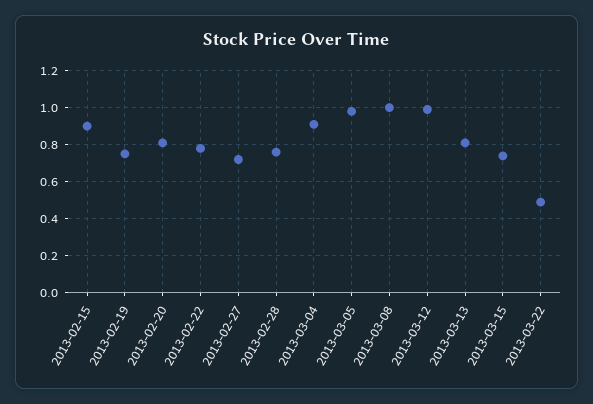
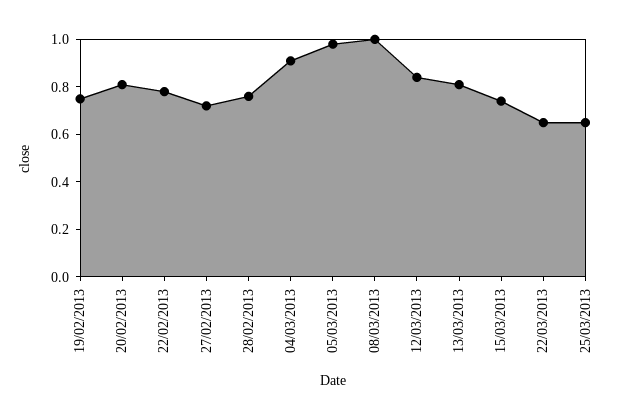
2013-02-15: 0.9 -> none
2013-03-12: 1 -> 0.85
2013-03-22: 0.5 -> 0.65
25/03/2013: none -> 0.65

